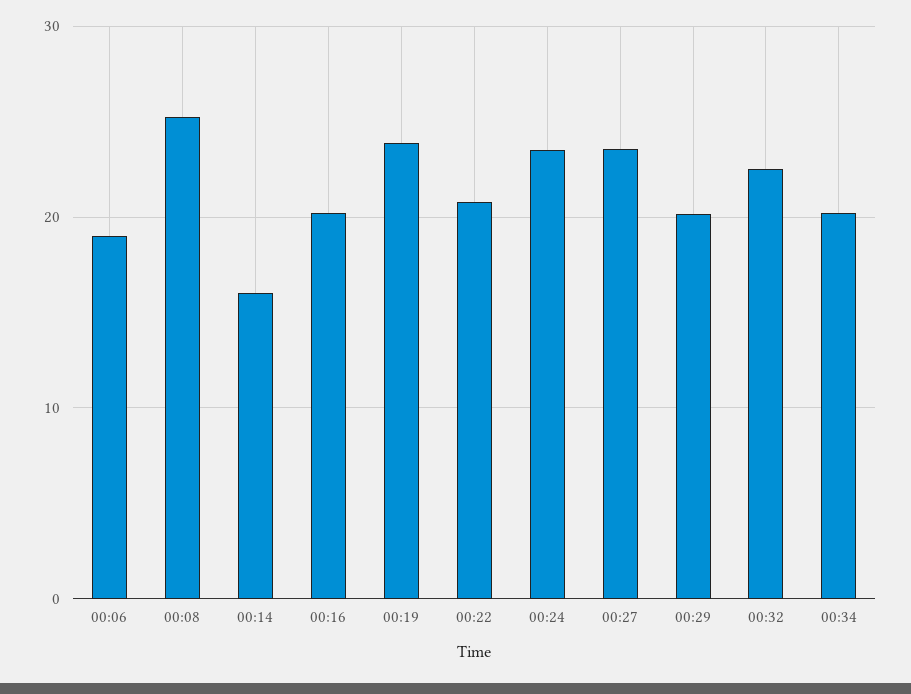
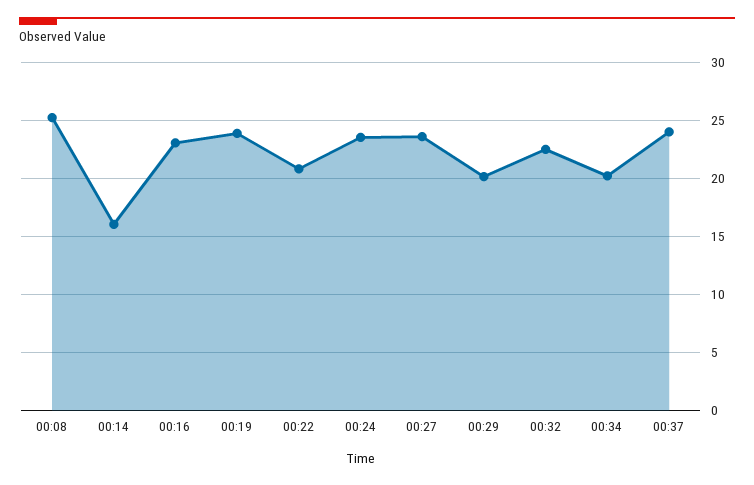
00:06: 19 -> none
00:16: 20 -> 23
00:37: none -> 24

